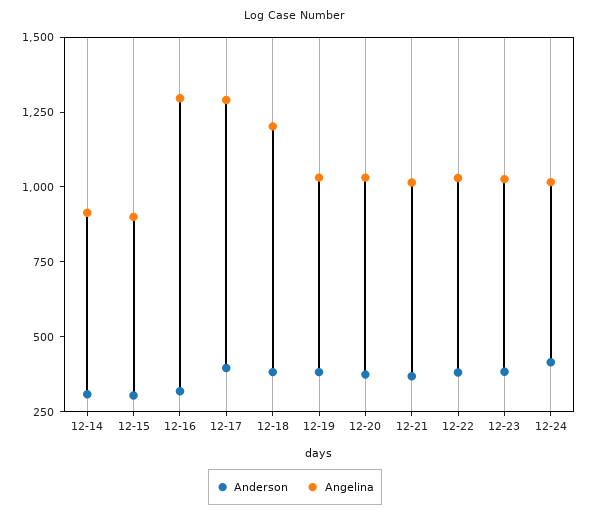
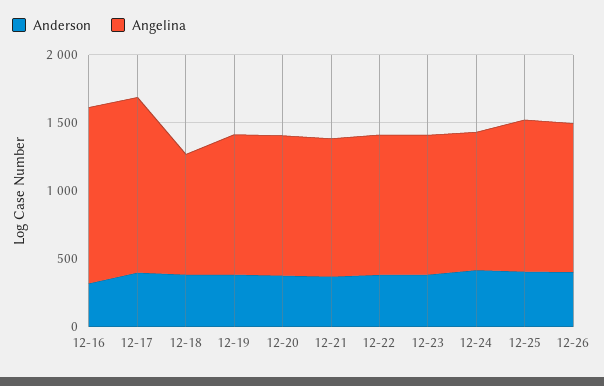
Anderson, 12-14: 300 -> none
Angelina, 12-14: 900 -> none
Anderson, 12-15: 300 -> none
Angelina, 12-15: 900 -> none
Angelina, 12-18: 1200 -> 900
Anderson, 12-25: none -> 400
Angelina, 12-25: none -> 1100
Anderson, 12-26: none -> 400
Angelina, 12-26: none -> 1100

